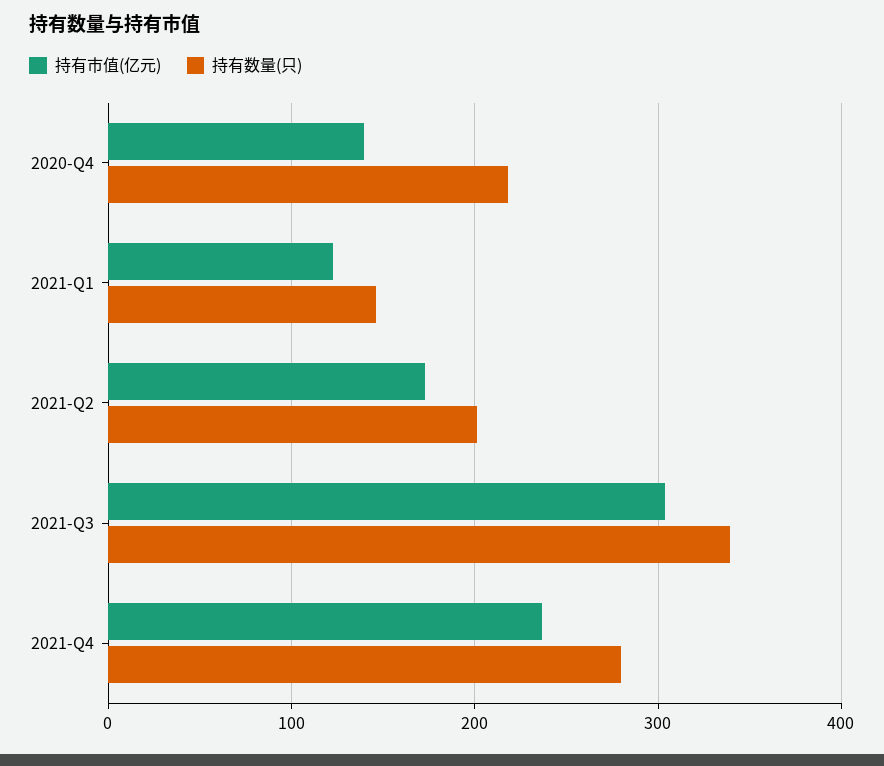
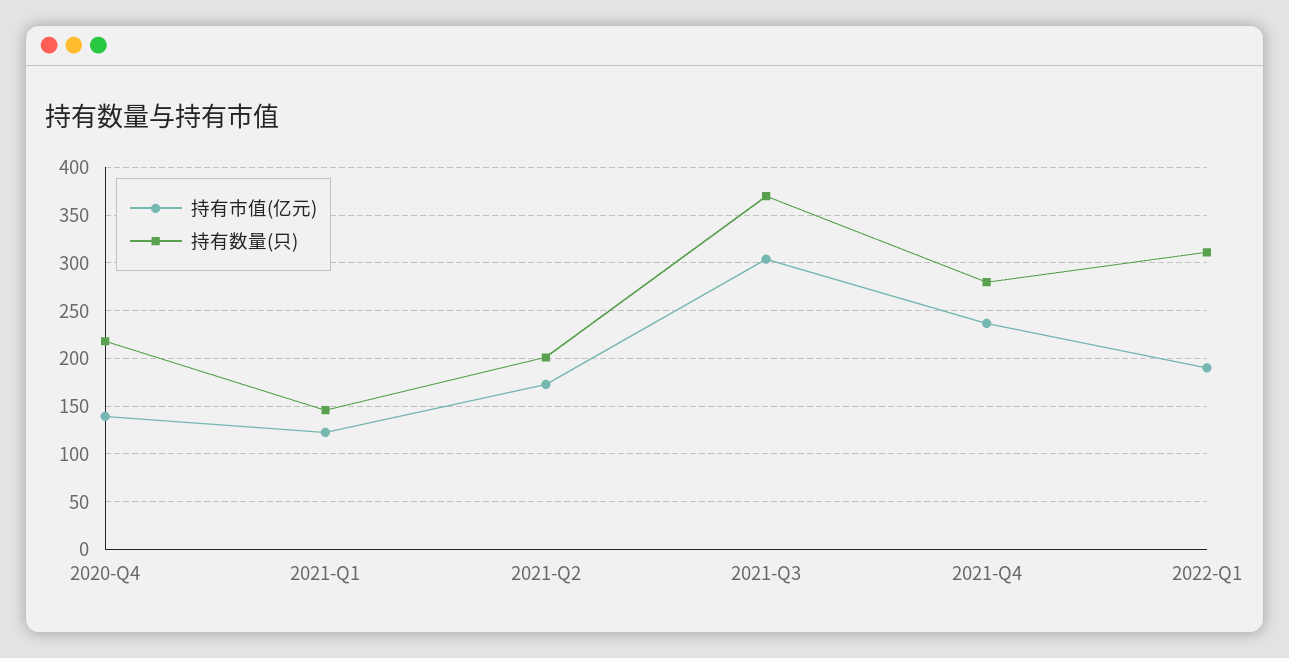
持有数量(只), 2021-Q3: 340 -> 370
持有市值(亿元), 2022-Q1: none -> 190
持有数量(只), 2022-Q1: none -> 310

